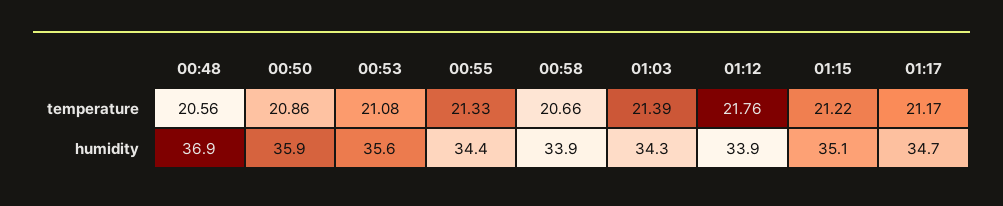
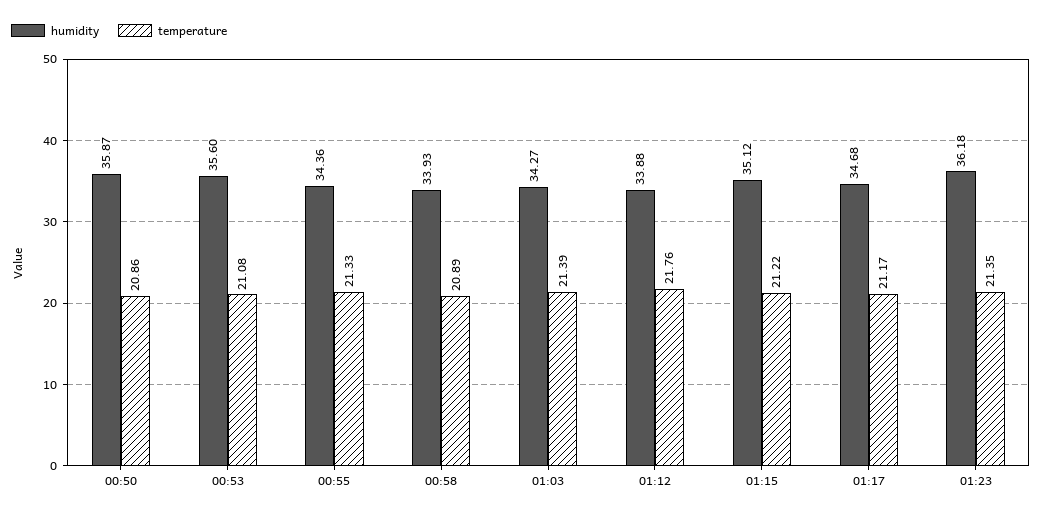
temperature, 00:48: 20.56 -> none
temperature, 00:58: 20.66 -> 20.89
humidity, 00:48: 36.9 -> none
humidity, 01:23: none -> 36.18
temperature, 01:23: none -> 21.35

